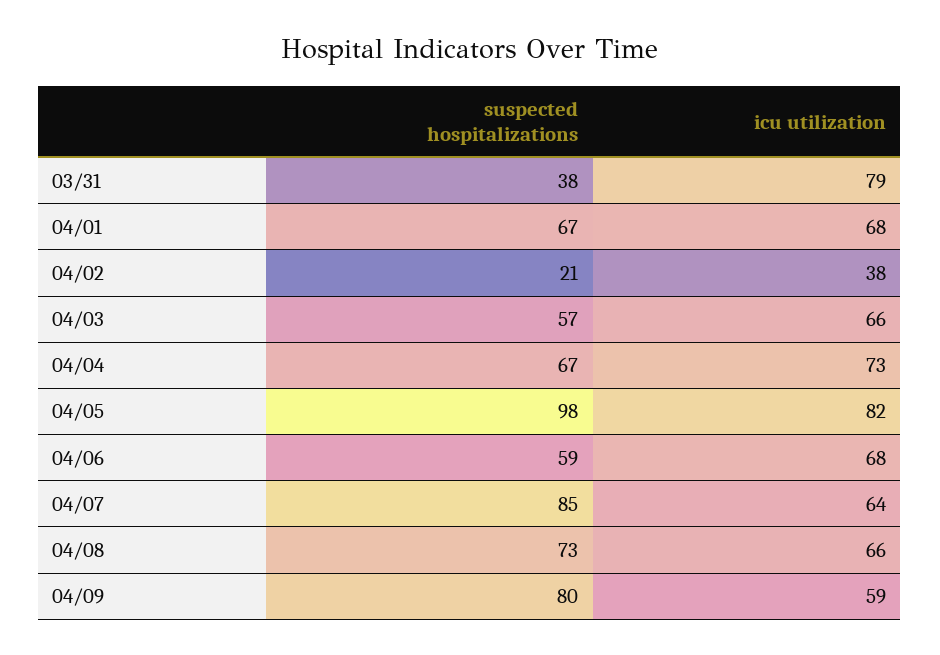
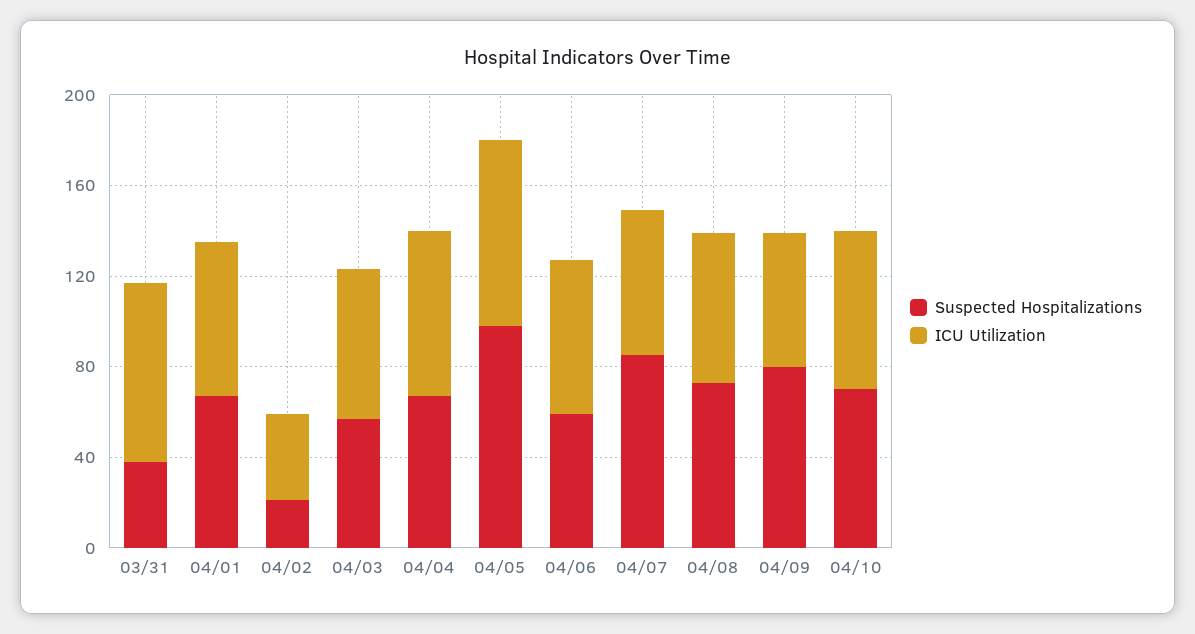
suspected hospitalizations, 04/10: none -> 70
icu utilization, 04/10: none -> 70

